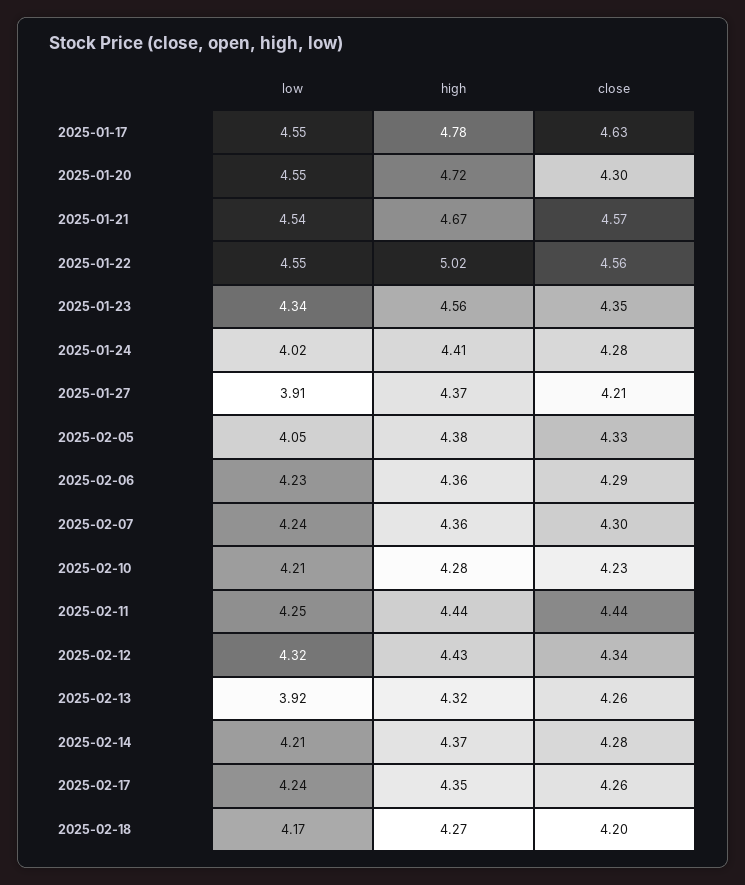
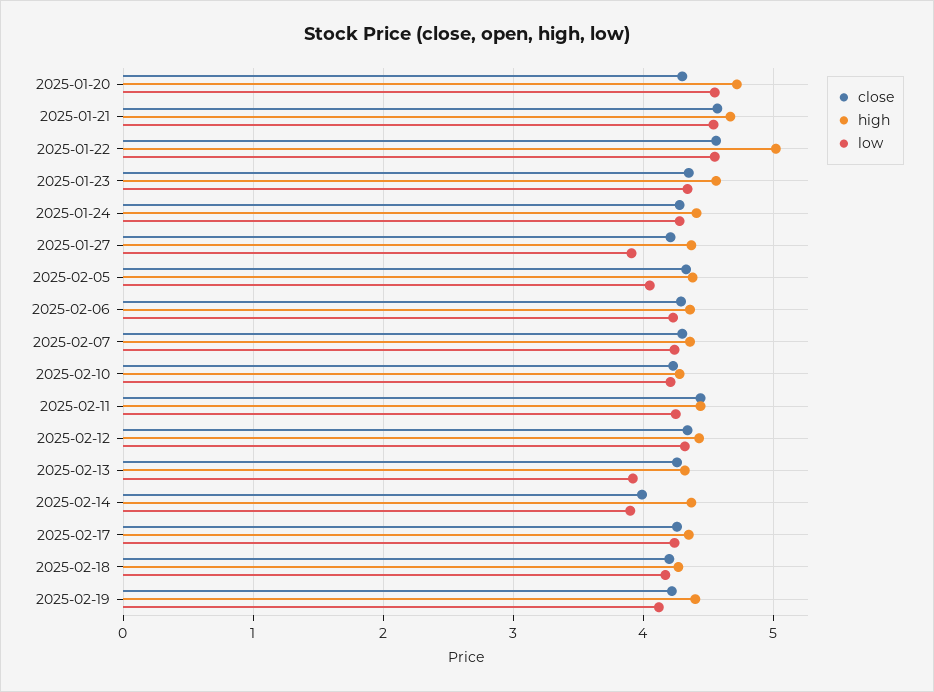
low, 2025-01-17: 4.55 -> none
high, 2025-01-17: 4.78 -> none
close, 2025-01-17: 4.63 -> none
low, 2025-01-24: 4.02 -> 4.3
low, 2025-02-14: 4.21 -> 3.9
close, 2025-02-14: 4.28 -> 4
close, 2025-02-19: none -> 4.2
high, 2025-02-19: none -> 4.4
low, 2025-02-19: none -> 4.1

